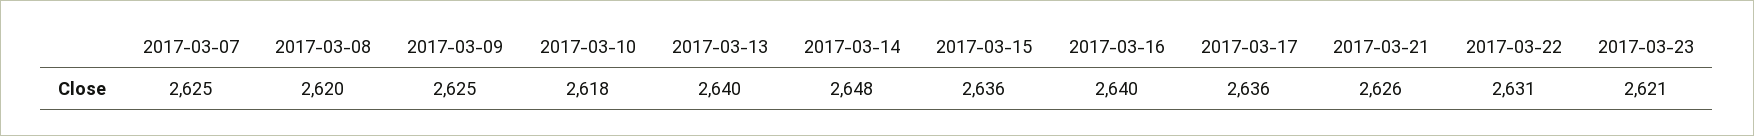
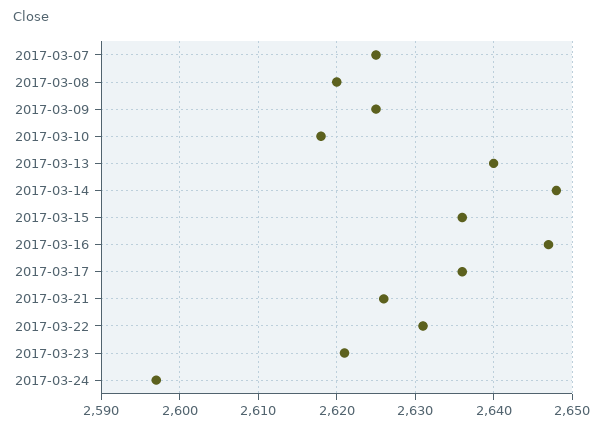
2017-03-16: 2640 -> 2647
2017-03-24: none -> 2597

